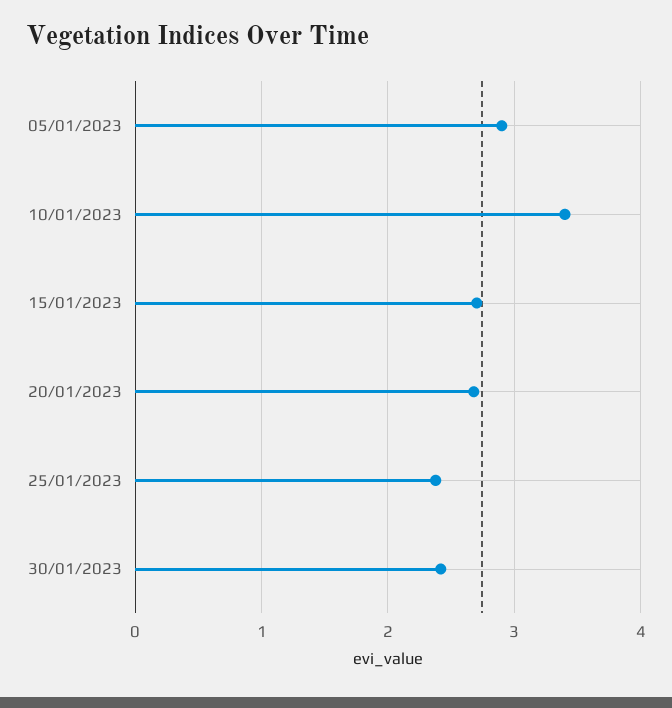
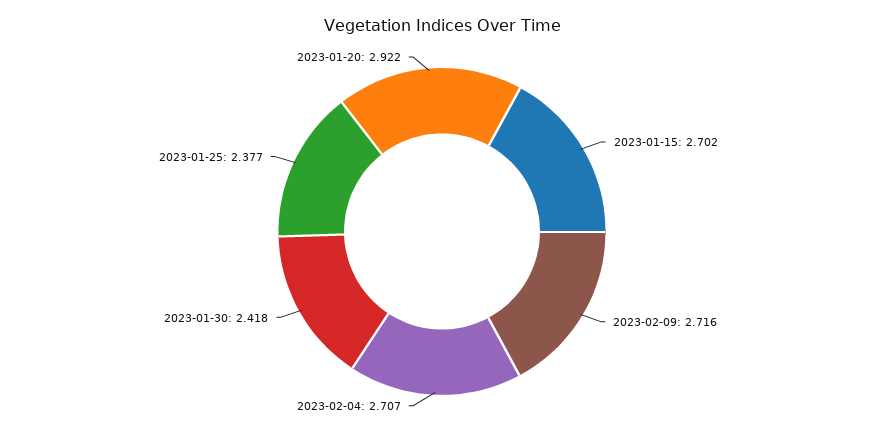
05/01/2023: 2.9 -> none
10/01/2023: 3.4 -> none
20/01/2023: 2.7 -> 2.922
2023-02-09: none -> 2.716
2023-02-04: none -> 2.707

